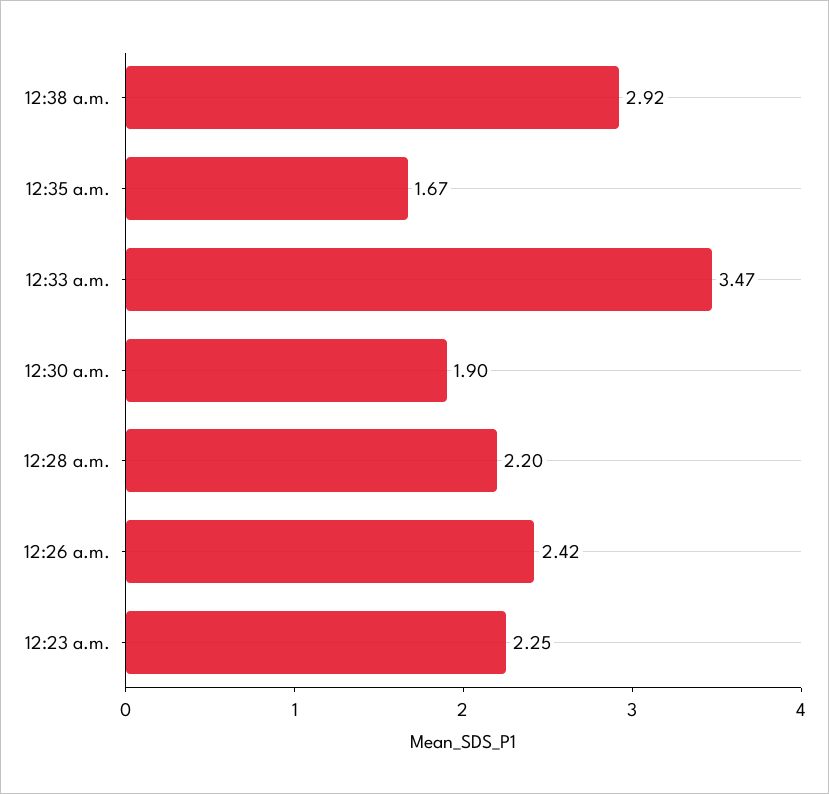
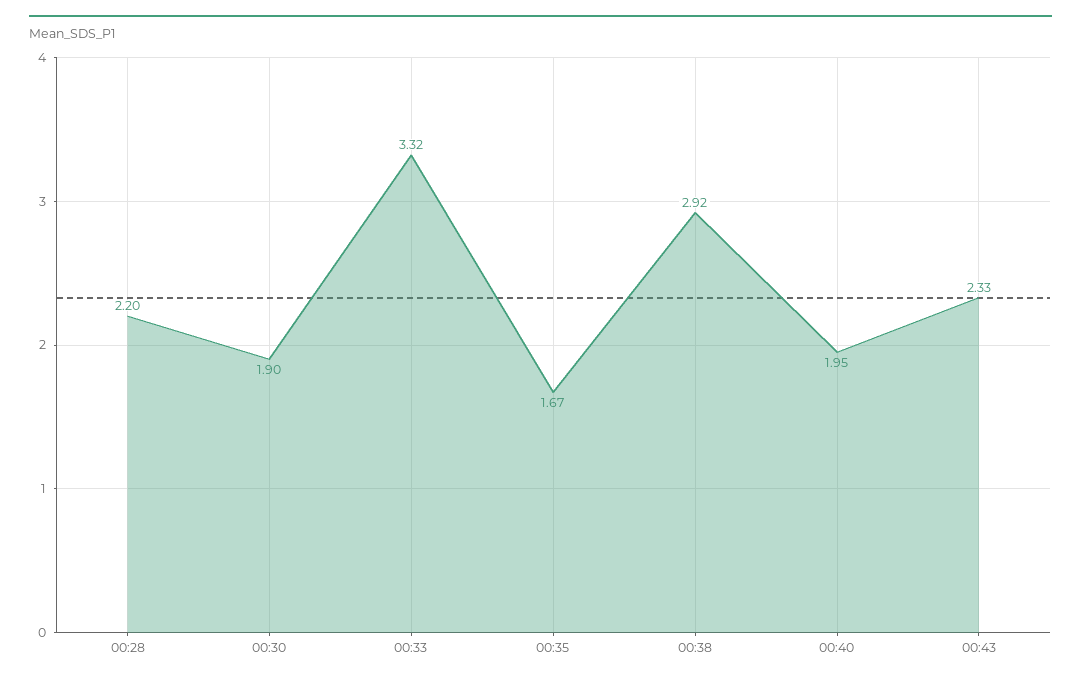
12:33 a.m.: 3.47 -> 3.32
12:26 a.m.: 2.42 -> none
12:23 a.m.: 2.25 -> none
00:40: none -> 1.95
00:43: none -> 2.33

